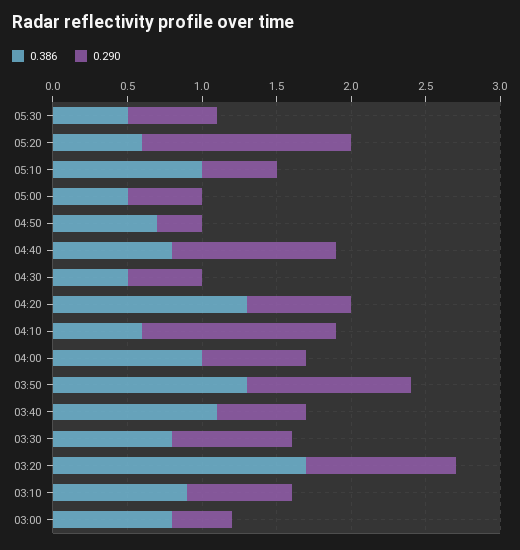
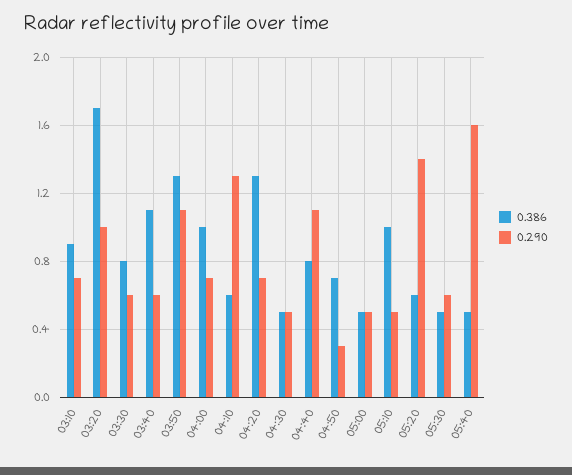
0.290, 03:30: 0.8 -> 0.6
0.386, 03:00: 0.8 -> none
0.290, 03:00: 0.4 -> none
0.386, 05:40: none -> 0.5
0.290, 05:40: none -> 1.6

